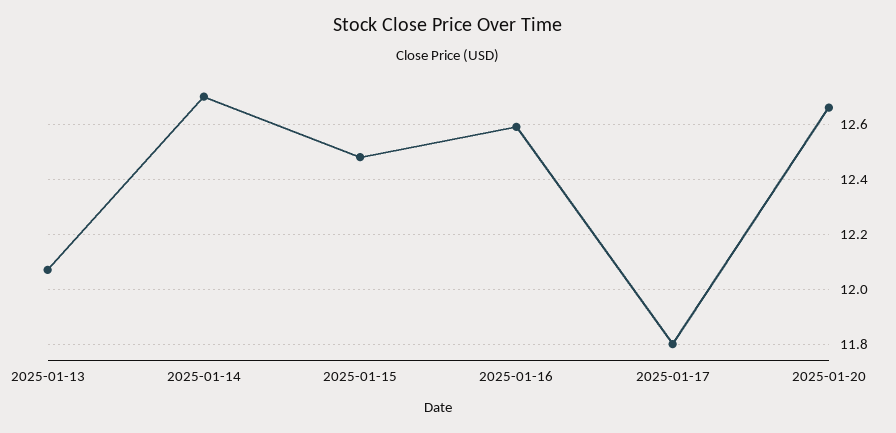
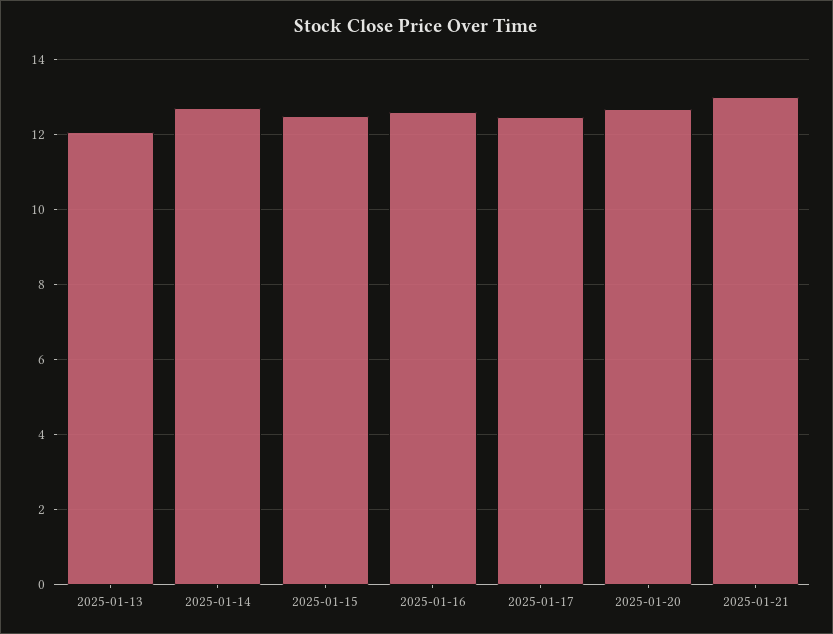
2025-01-17: 11.8 -> 12.4
2025-01-21: none -> 13

